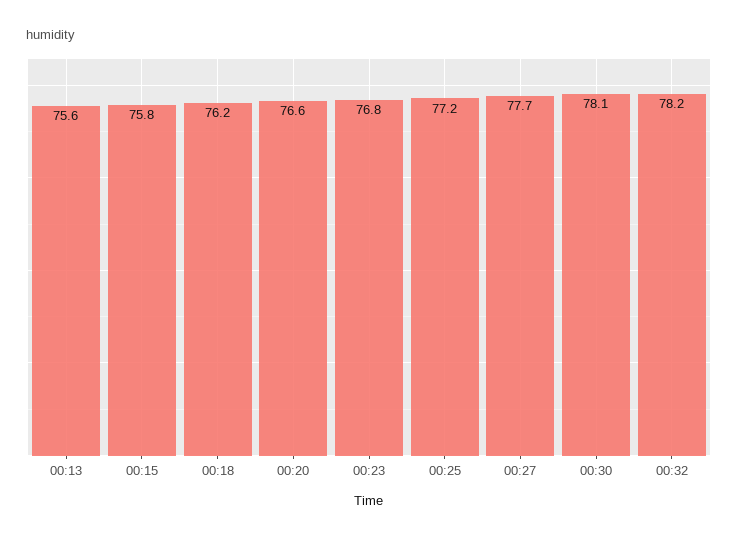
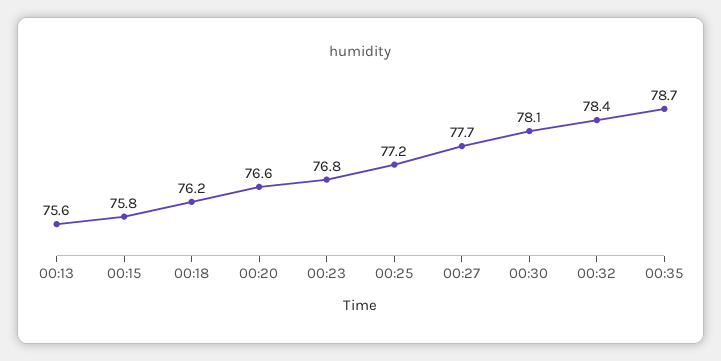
00:32: 78.2 -> 78.4
00:35: none -> 78.7

